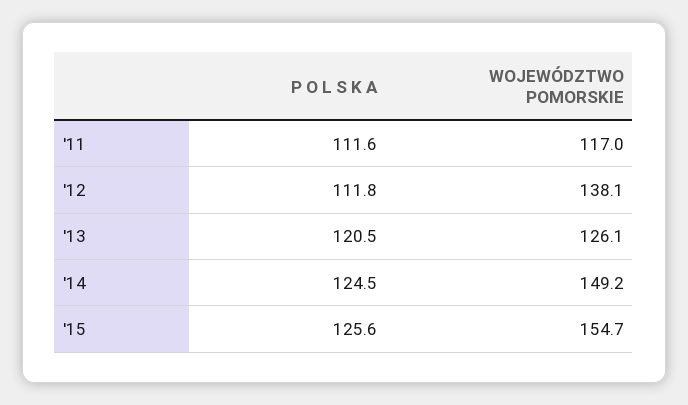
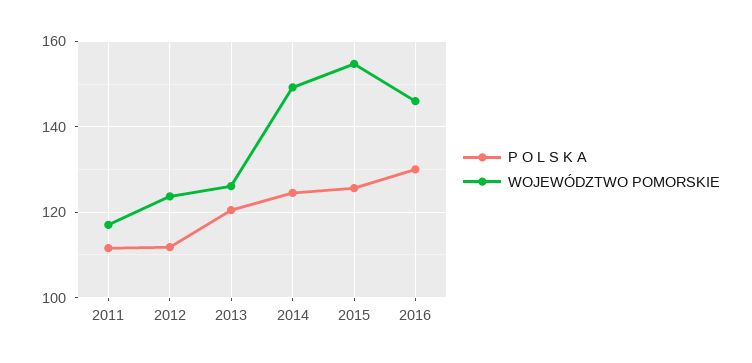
WOJEWÓDZTWO POMORSKIE, '12: 138.1 -> 124
P O L S K A, 2016: none -> 130
WOJEWÓDZTWO POMORSKIE, 2016: none -> 146

